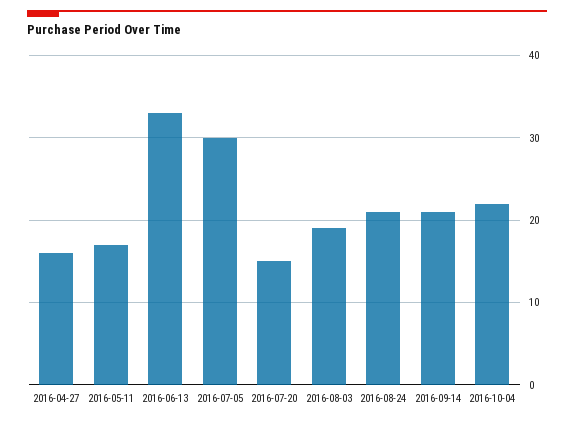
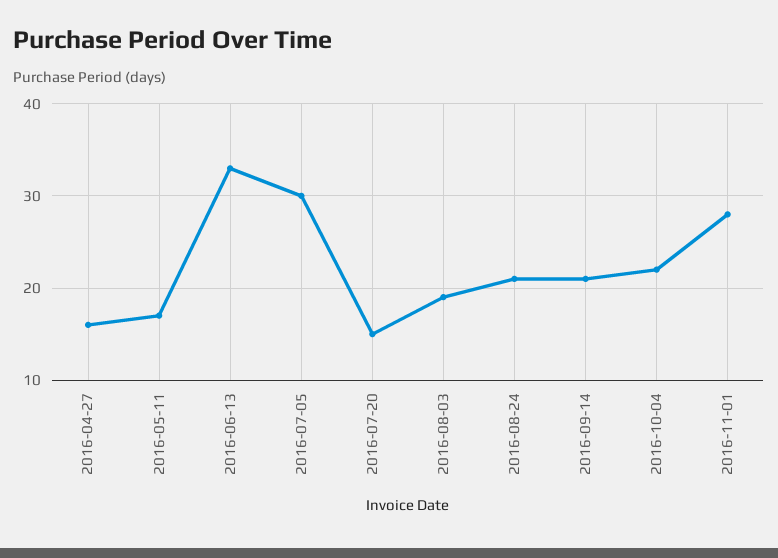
2016-11-01: none -> 28

